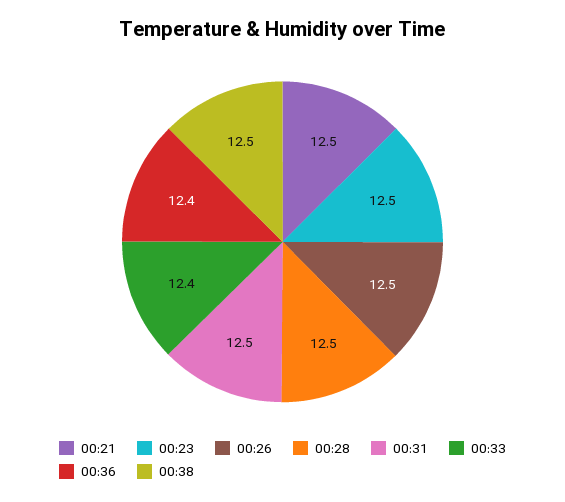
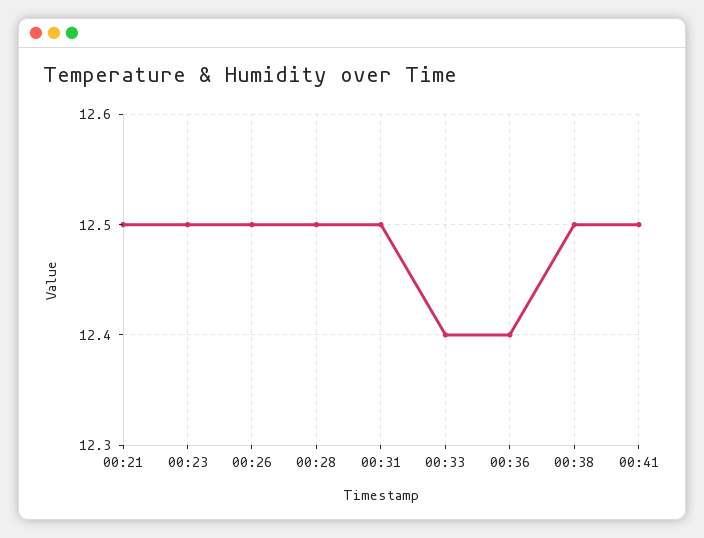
00:41: none -> 12.5

